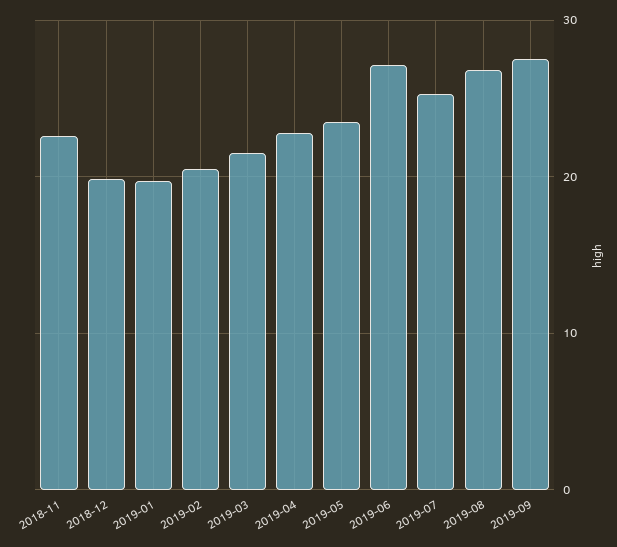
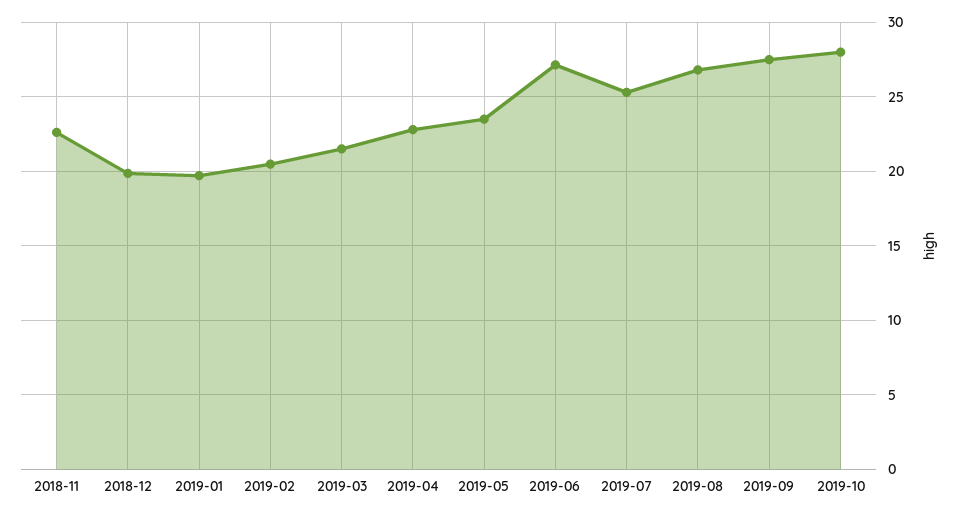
2019-10: none -> 28

